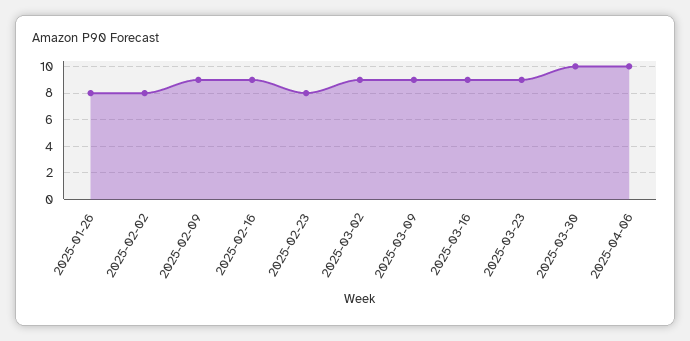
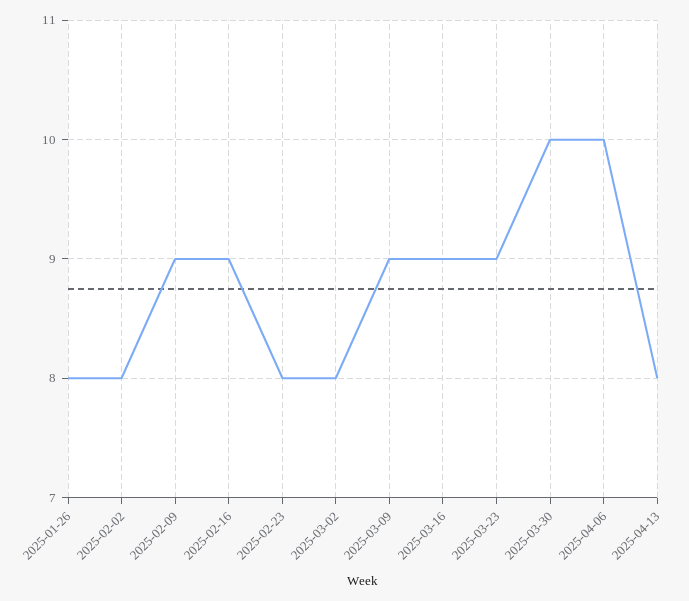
2025-03-02: 9 -> 8
2025-04-13: none -> 8

